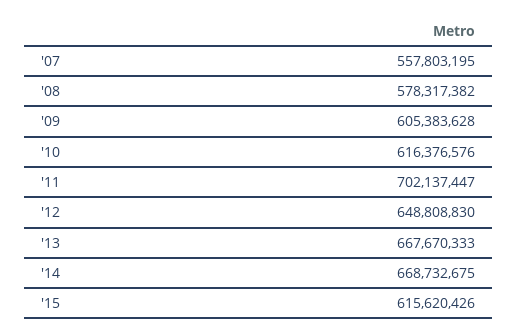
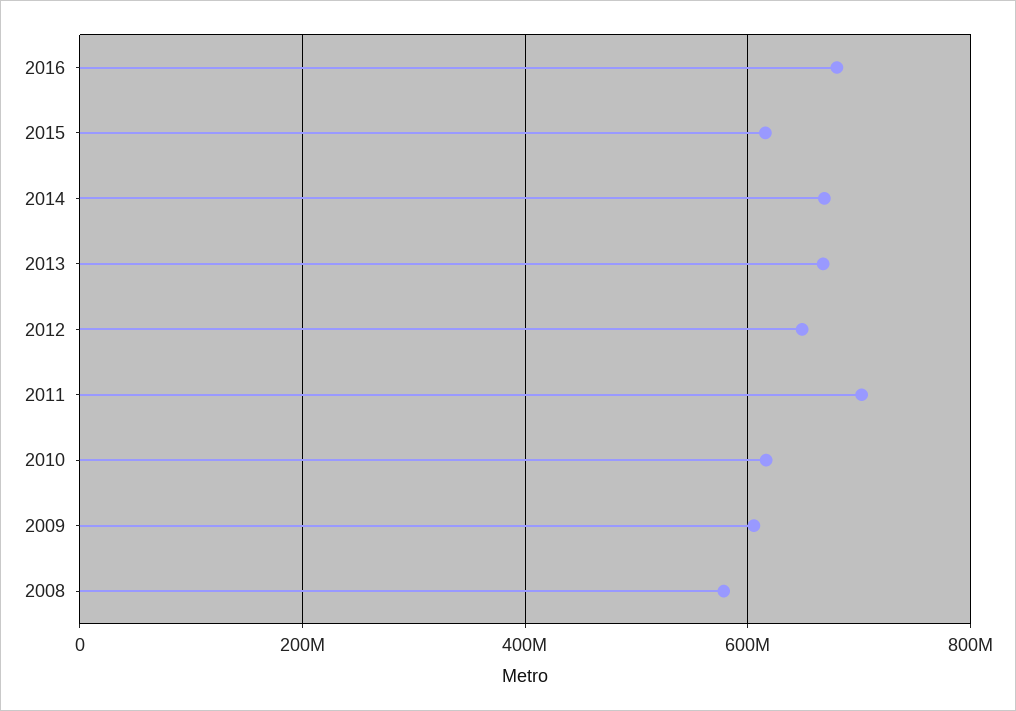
'07: 557803195 -> none
2016: none -> 680000000

